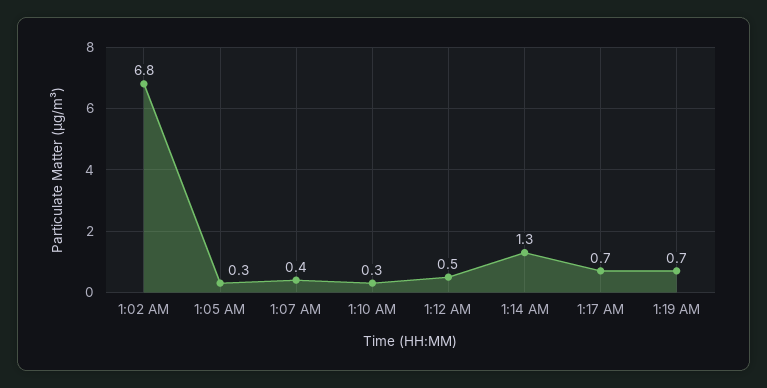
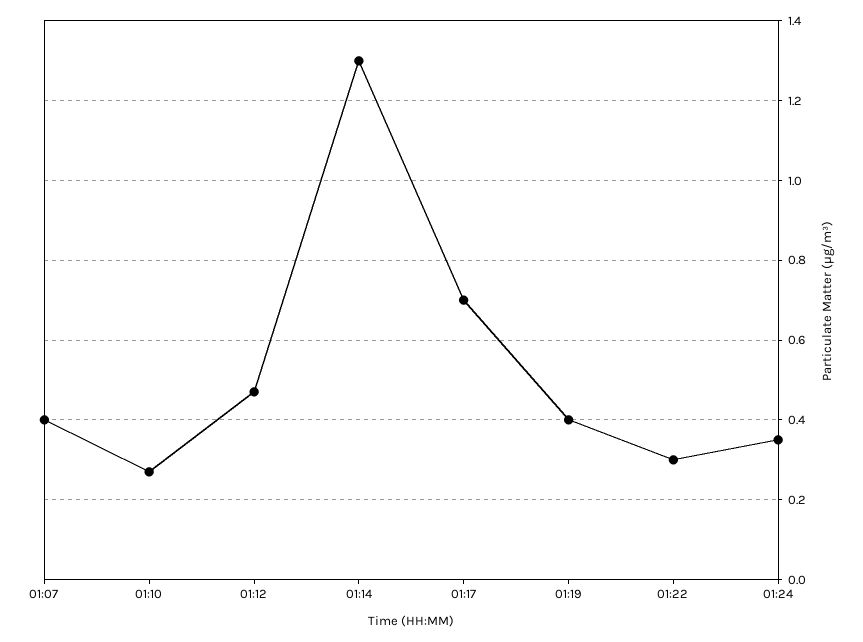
1:02 AM: 6.8 -> none
1:05 AM: 0.3 -> none
1:19 AM: 0.7 -> 0.4
01:22: none -> 0.3
01:24: none -> 0.35

